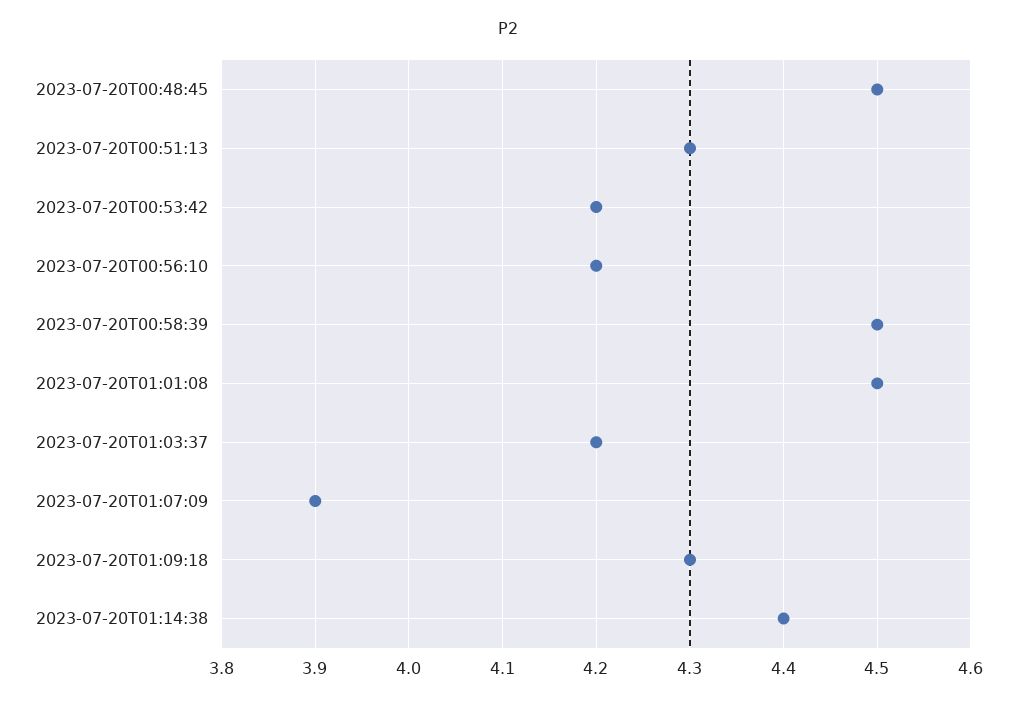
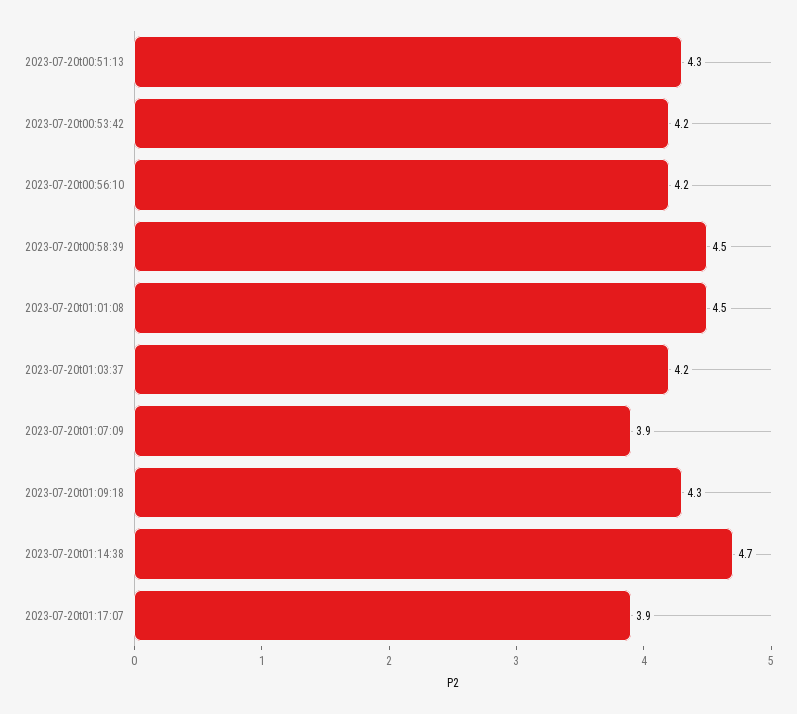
2023-07-20T00:48:45: 4.5 -> none
2023-07-20T01:14:38: 4.4 -> 4.7
2023-07-20t01:17:07: none -> 3.9

